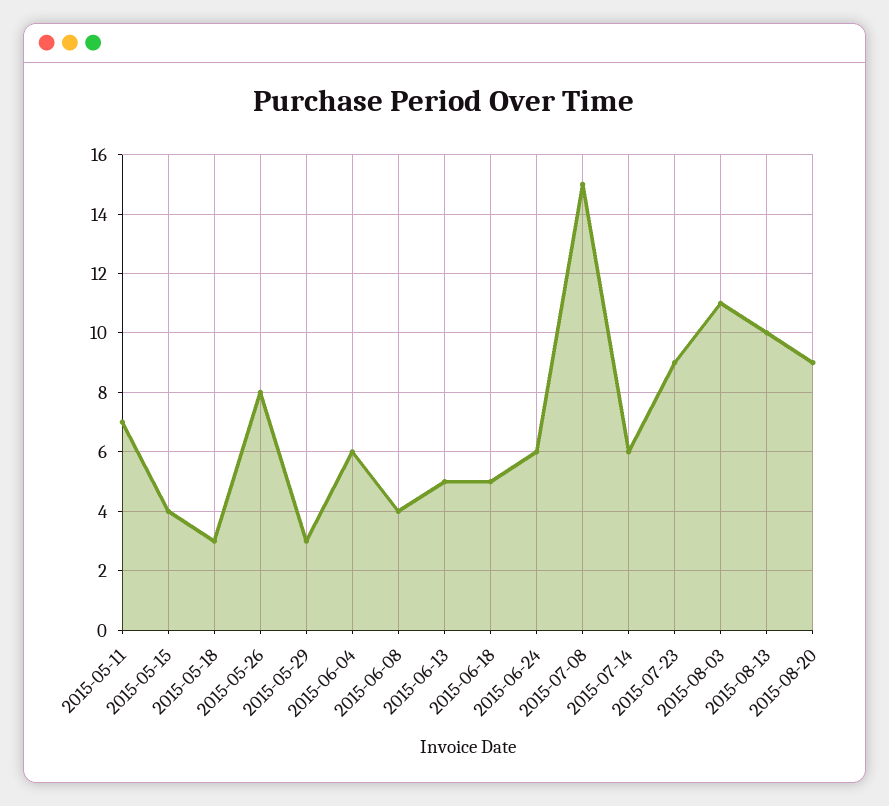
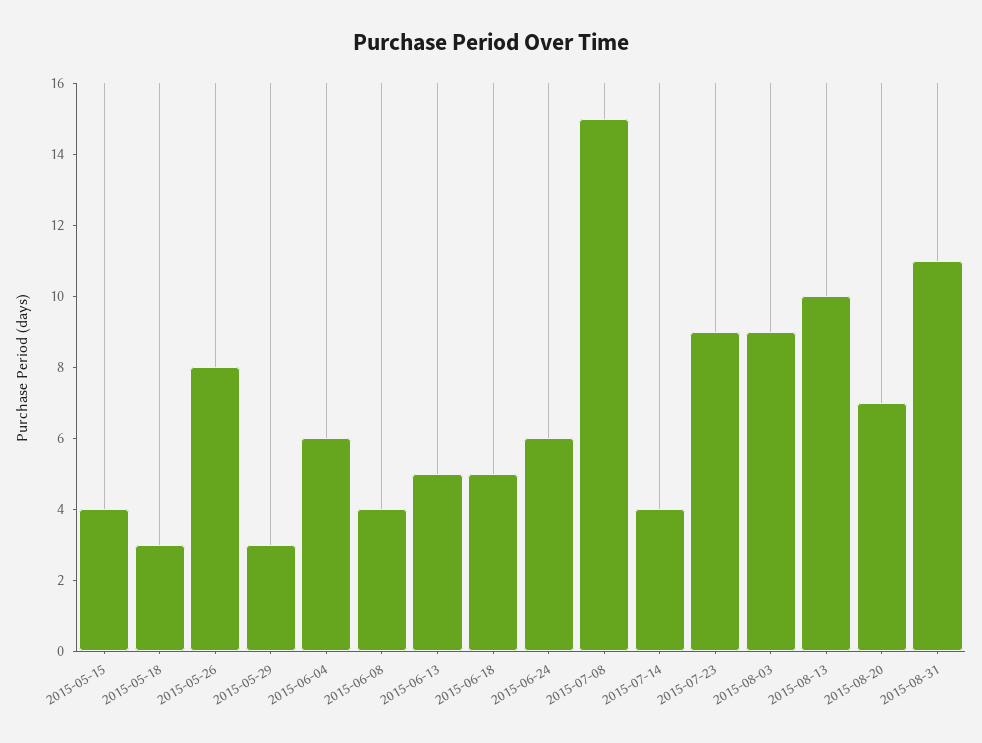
2015-05-11: 7 -> none
2015-07-14: 6 -> 4
2015-08-03: 11 -> 9
2015-08-20: 9 -> 7
2015-08-31: none -> 11

